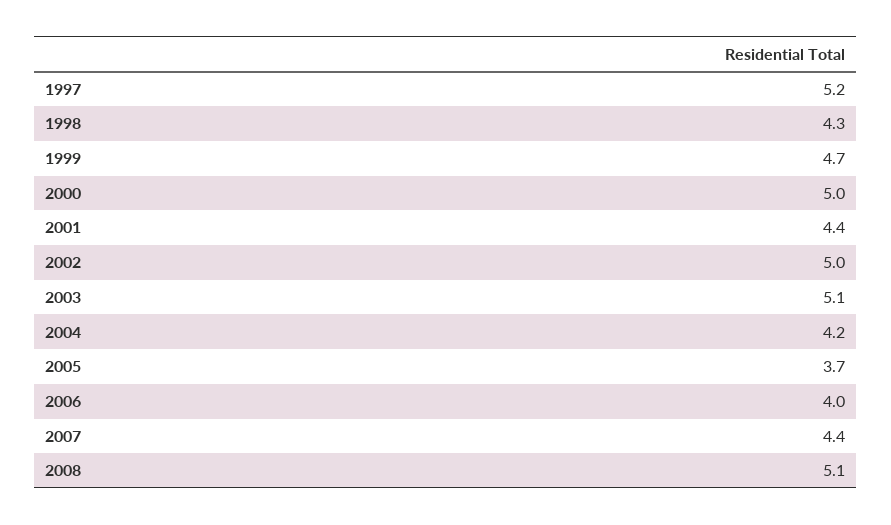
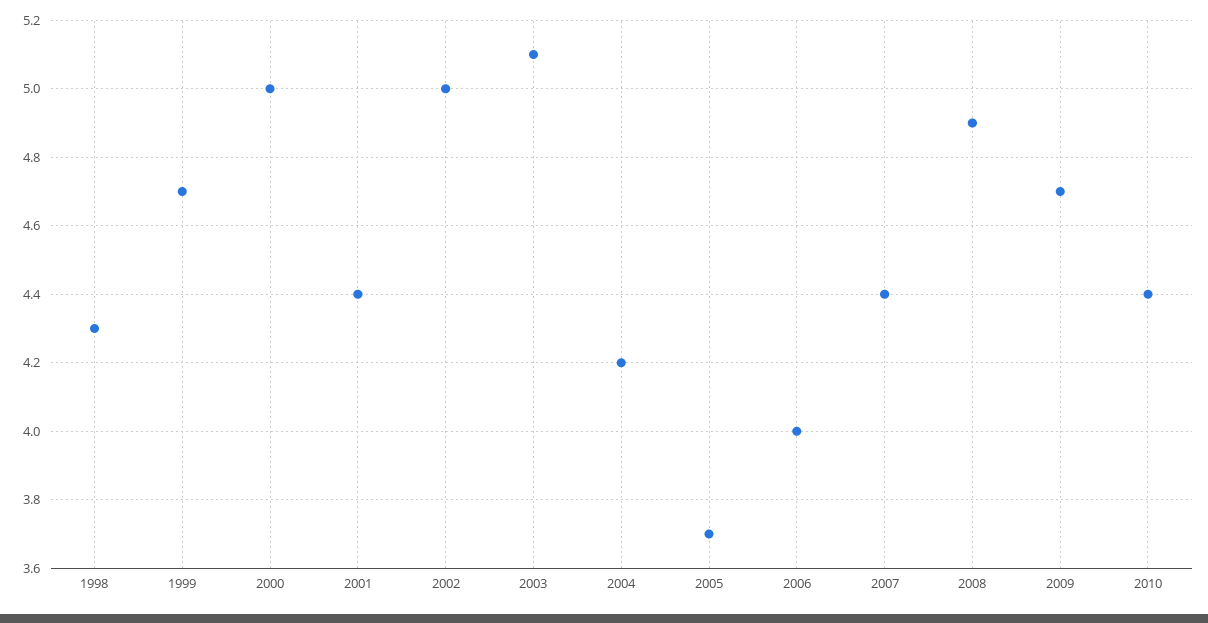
1997: 5.2 -> none
2008: 5.1 -> 4.9
2009: none -> 4.7
2010: none -> 4.4

